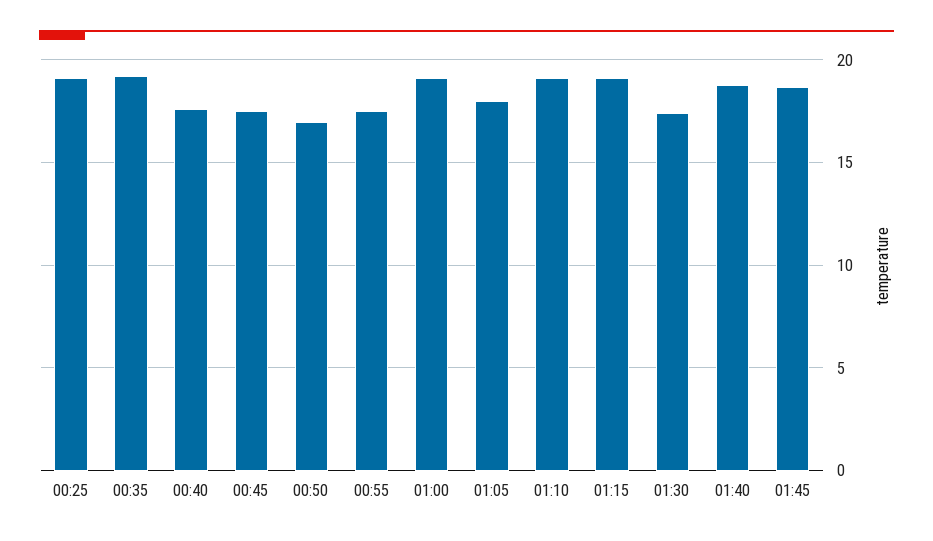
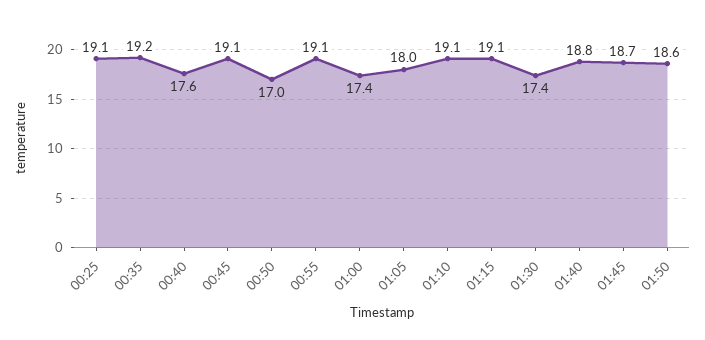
00:45: 17.5 -> 19.1
00:55: 17.5 -> 19.1
01:00: 19 -> 17.4
01:50: none -> 18.6

